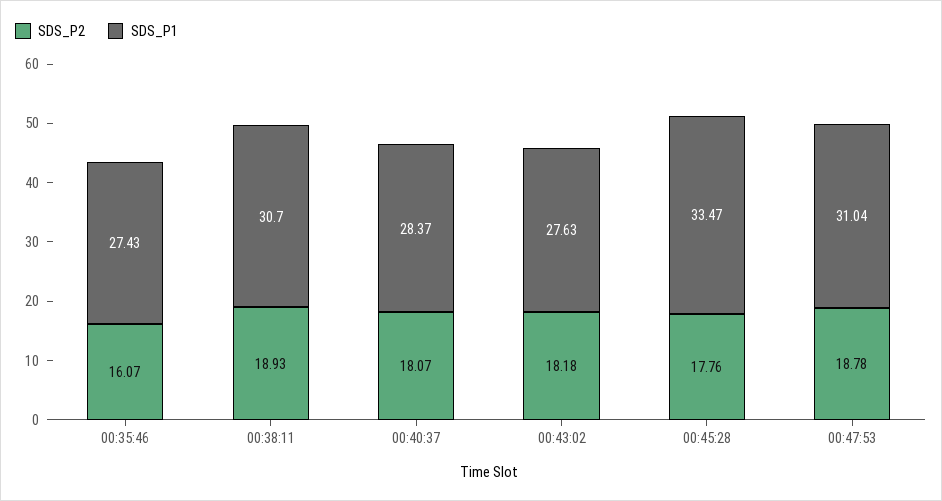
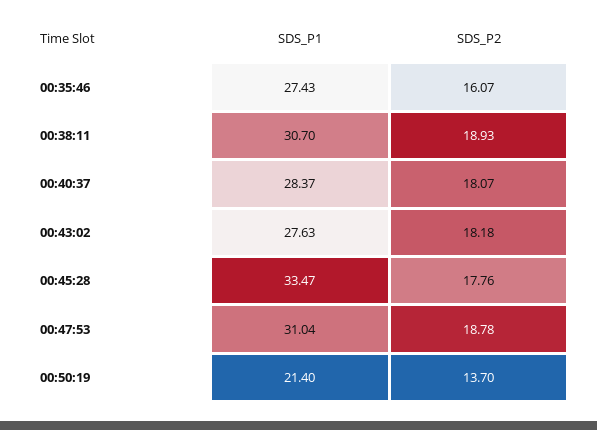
SDS_P1, 00:50:19: none -> 21.4
SDS_P2, 00:50:19: none -> 13.7

